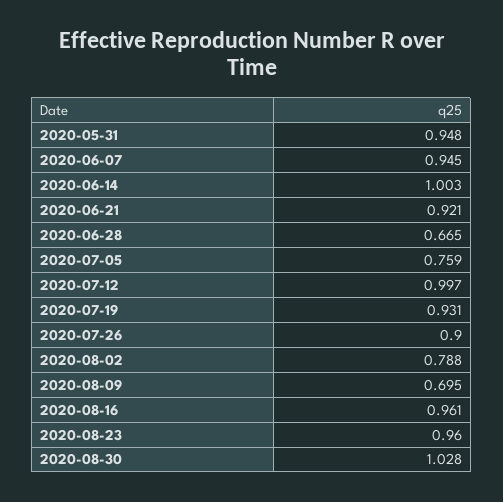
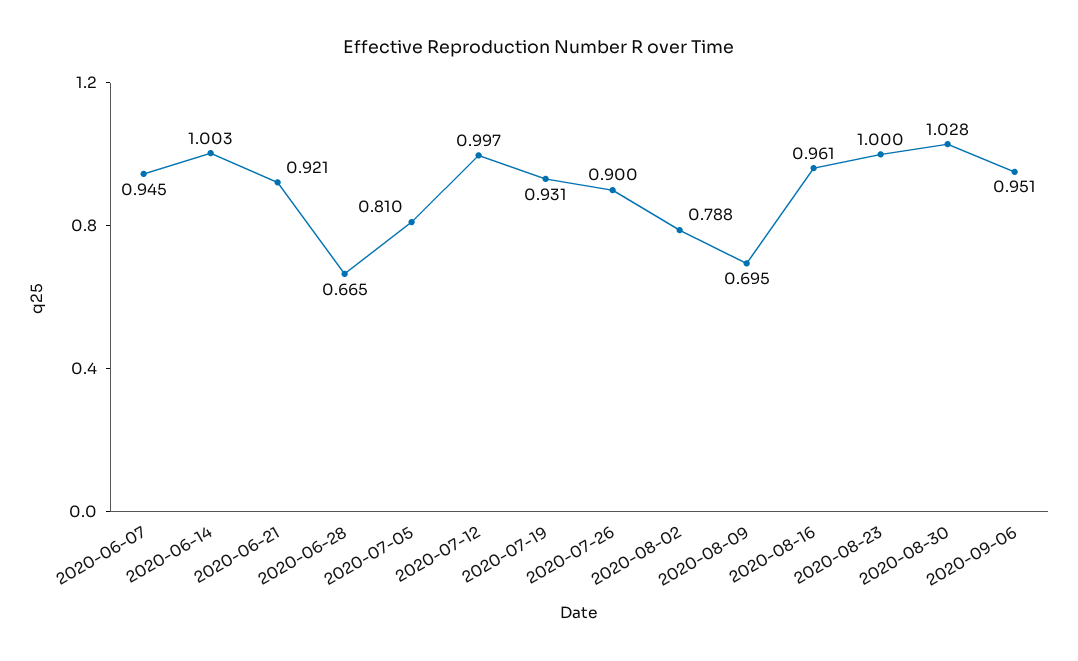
2020-05-31: 0.948 -> none
2020-07-05: 0.759 -> 0.81
2020-08-23: 0.96 -> 1
2020-09-06: none -> 0.951

